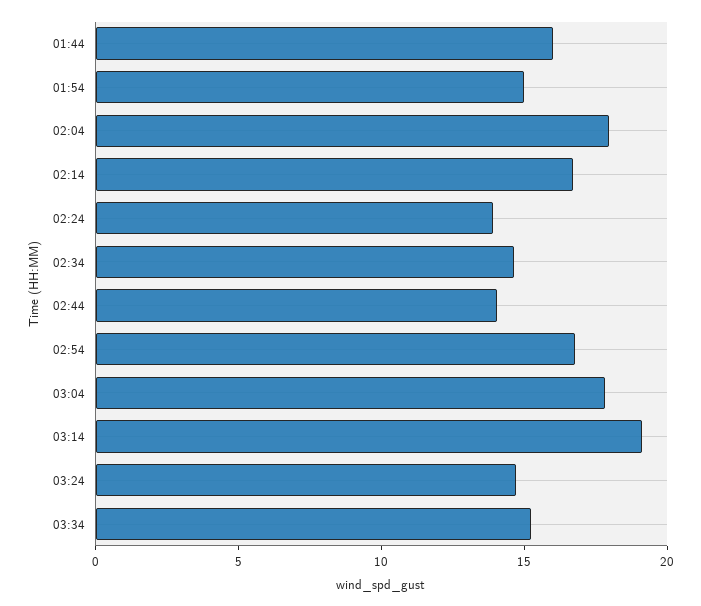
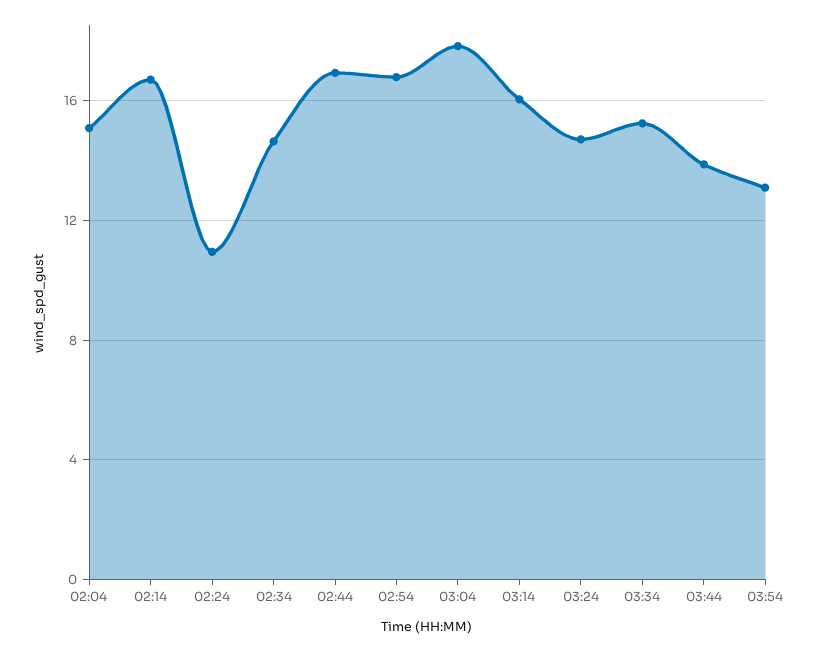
01:44: 16 -> none
01:54: 15 -> none
02:04: 18 -> 15
02:24: 14 -> 11
02:44: 14 -> 17
03:14: 19 -> 16
03:44: none -> 14
03:54: none -> 13

